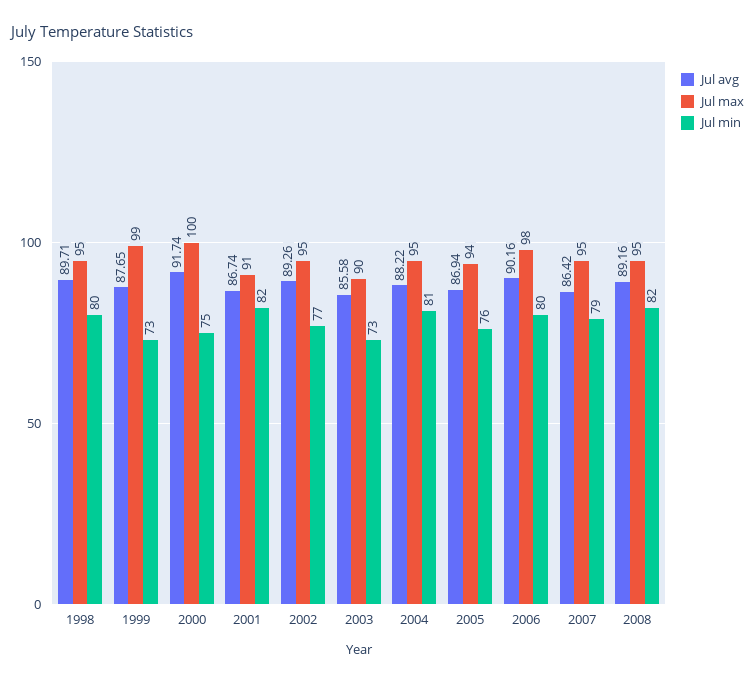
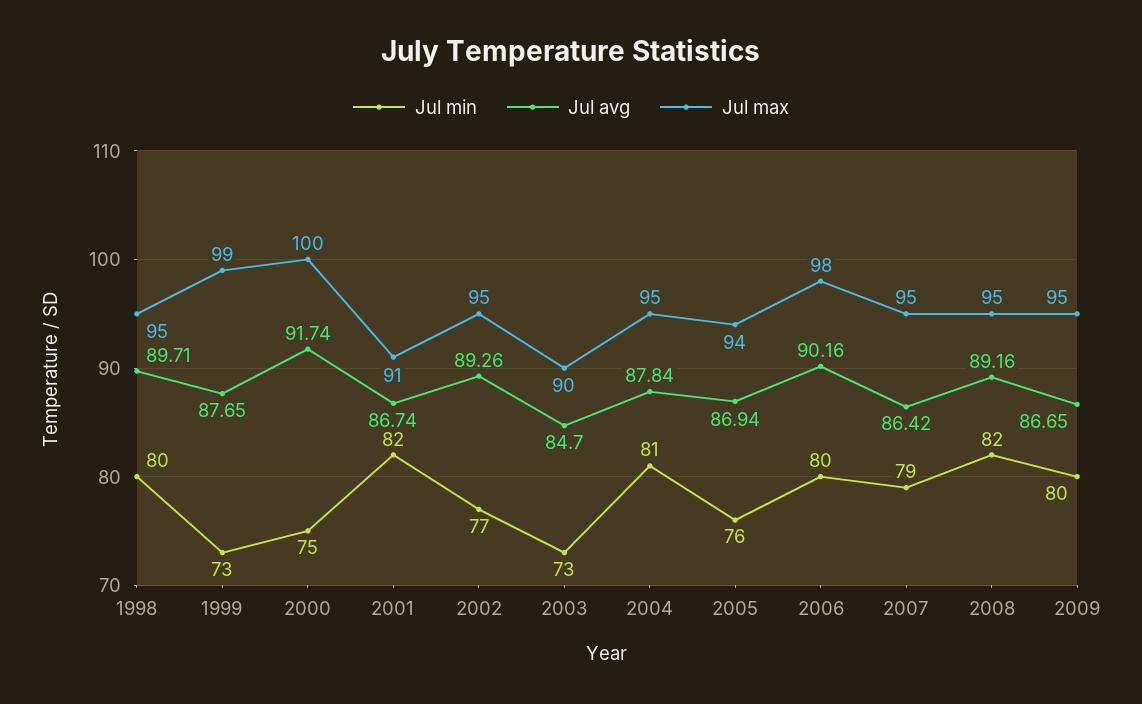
Jul avg, 2003: 85.58 -> 84.7
Jul avg, 2004: 88.22 -> 87.84
Jul min, 2009: none -> 80
Jul avg, 2009: none -> 86.65
Jul max, 2009: none -> 95

